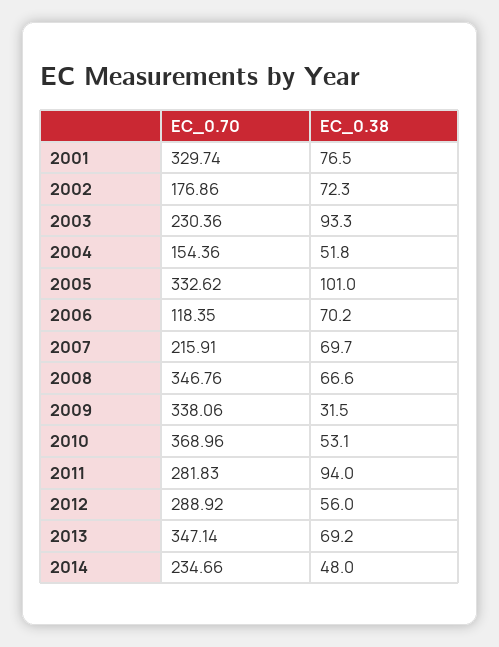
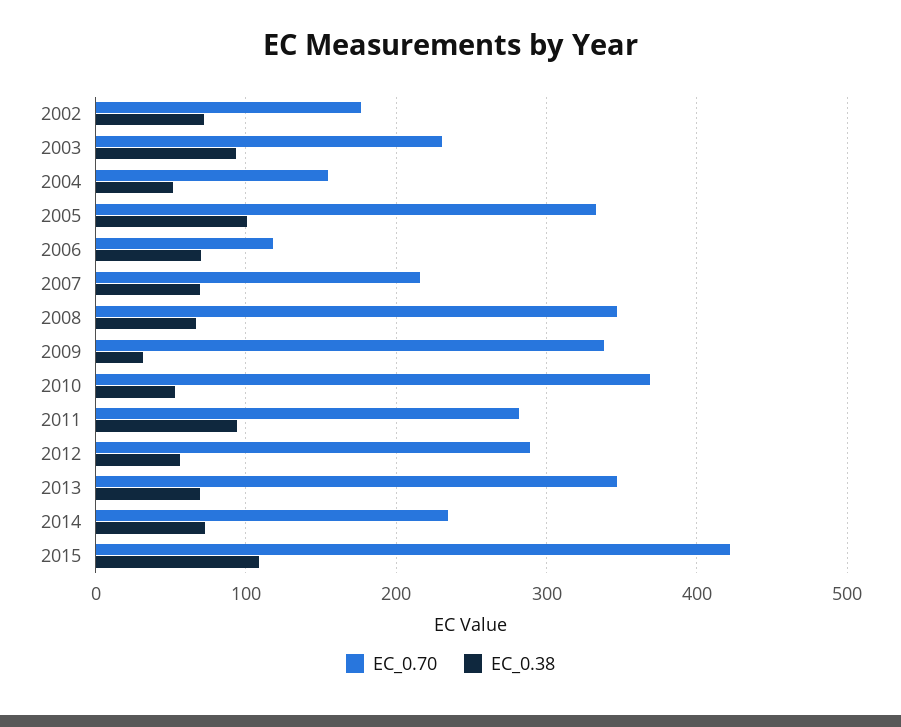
EC_0.70, 2001: 329.74 -> none
EC_0.38, 2001: 76.5 -> none
EC_0.38, 2014: 48 -> 70
EC_0.70, 2015: none -> 420
EC_0.38, 2015: none -> 110

